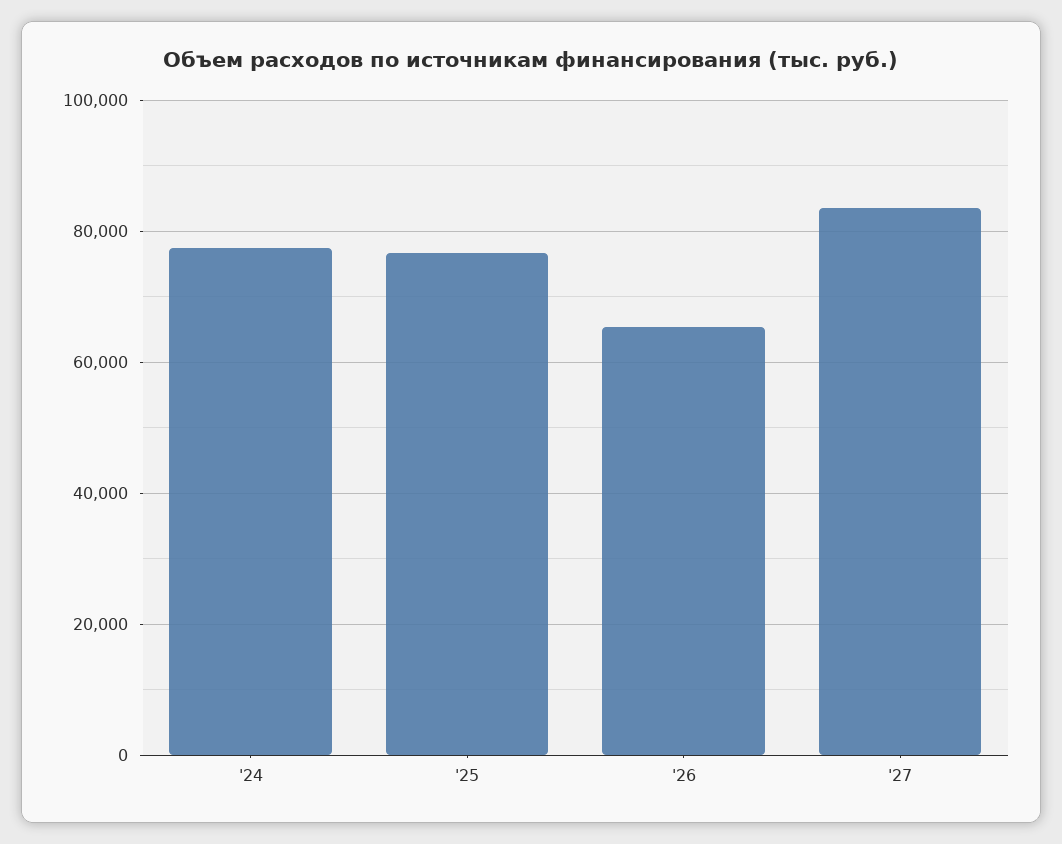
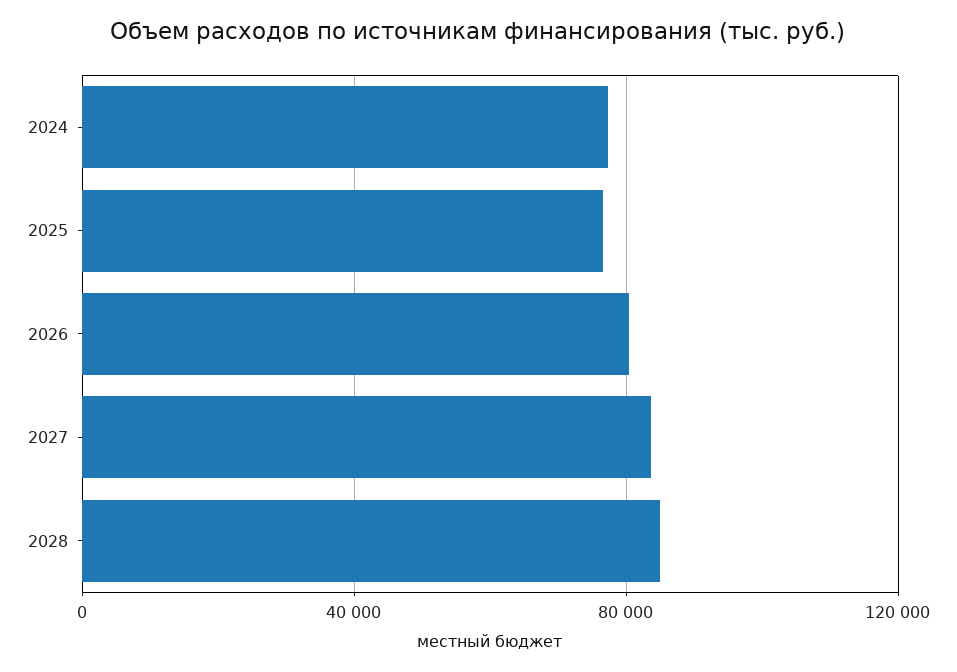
'26: 66000 -> 80000
2028: none -> 85000

